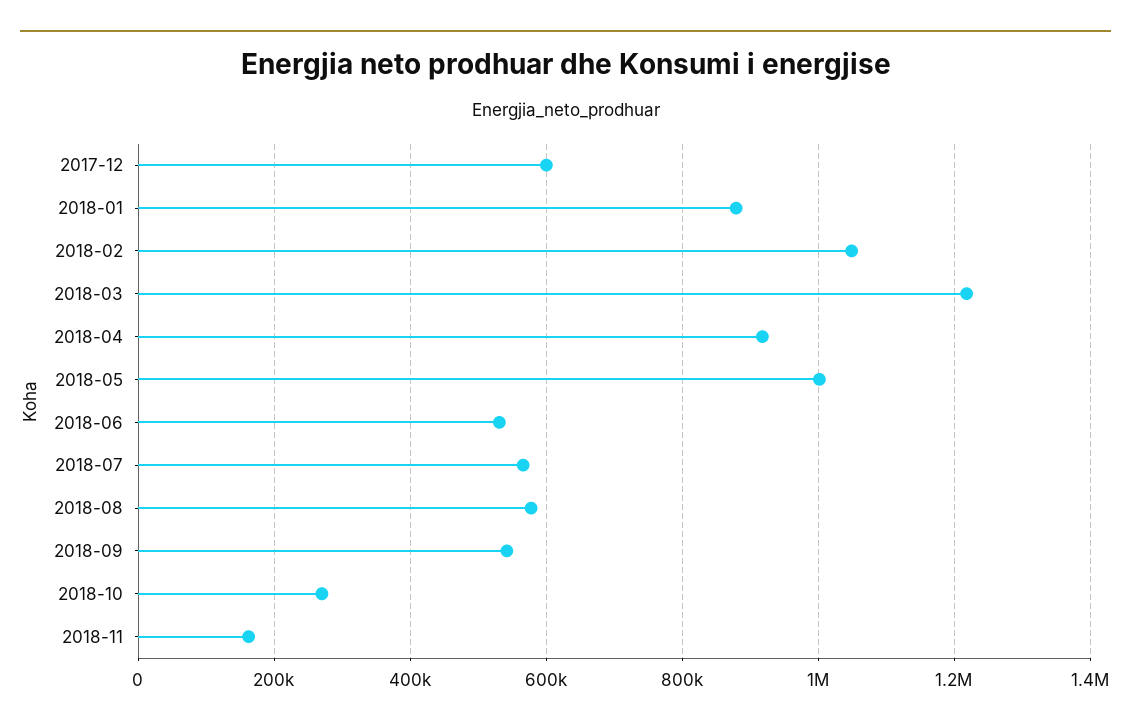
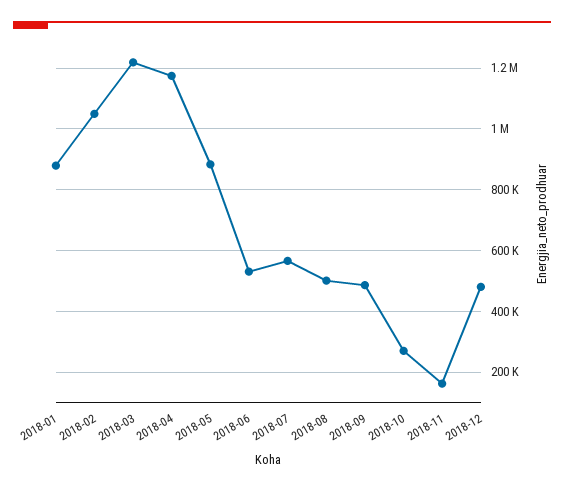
2017-12: 600000 -> none
2018-04: 920000 -> 1180000
2018-05: 1000000 -> 880000
2018-08: 580000 -> 500000
2018-09: 540000 -> 480000
2018-12: none -> 480000

